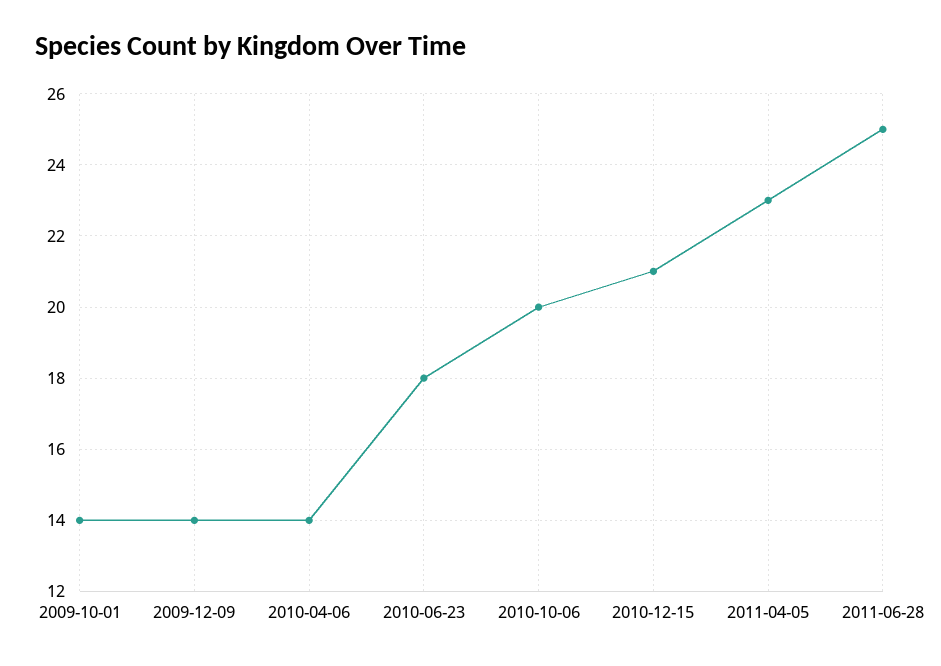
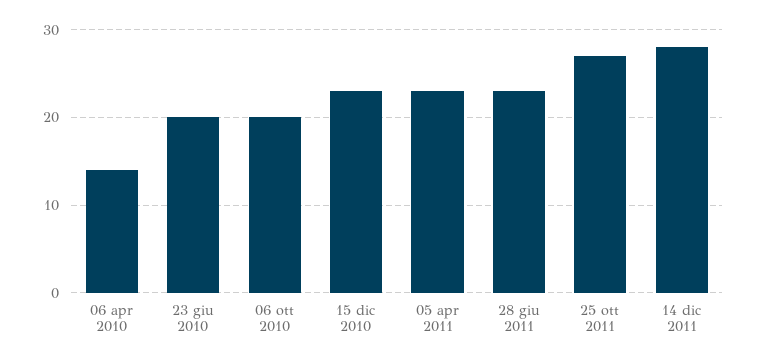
2009-10-01: 14 -> none
2009-12-09: 14 -> none
2010-06-23: 18 -> 20
2010-12-15: 21 -> 23
2011-06-28: 25 -> 23
25 ott 2011: none -> 27
14 dic 2011: none -> 28

